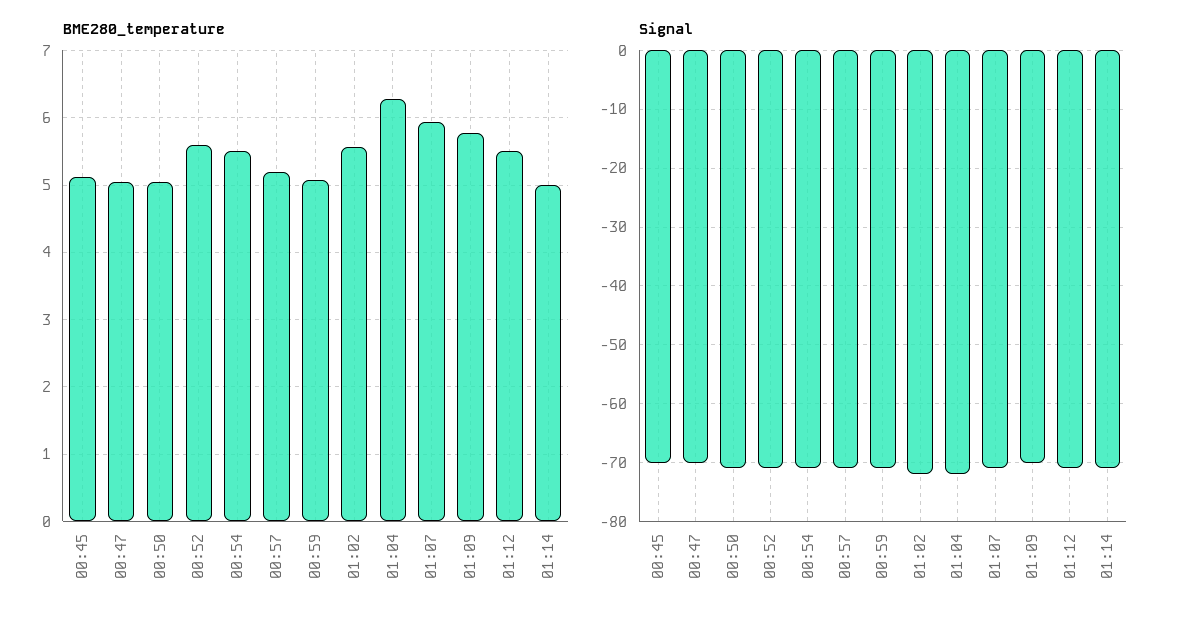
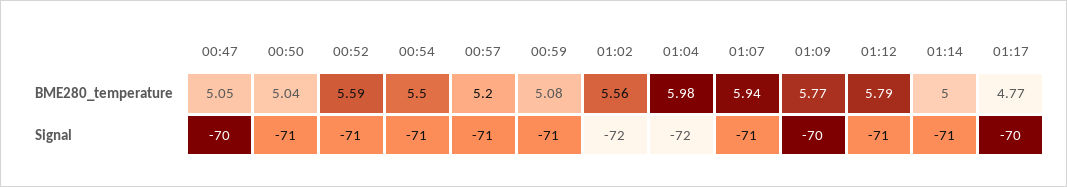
BME280_temperature, 00:45: 5.1 -> none
BME280_temperature, 01:04: 6.3 -> 5.98
BME280_temperature, 01:12: 5.5 -> 5.79
Signal, 00:45: -70 -> none
BME280_temperature, 01:17: none -> 4.77
Signal, 01:17: none -> -70

